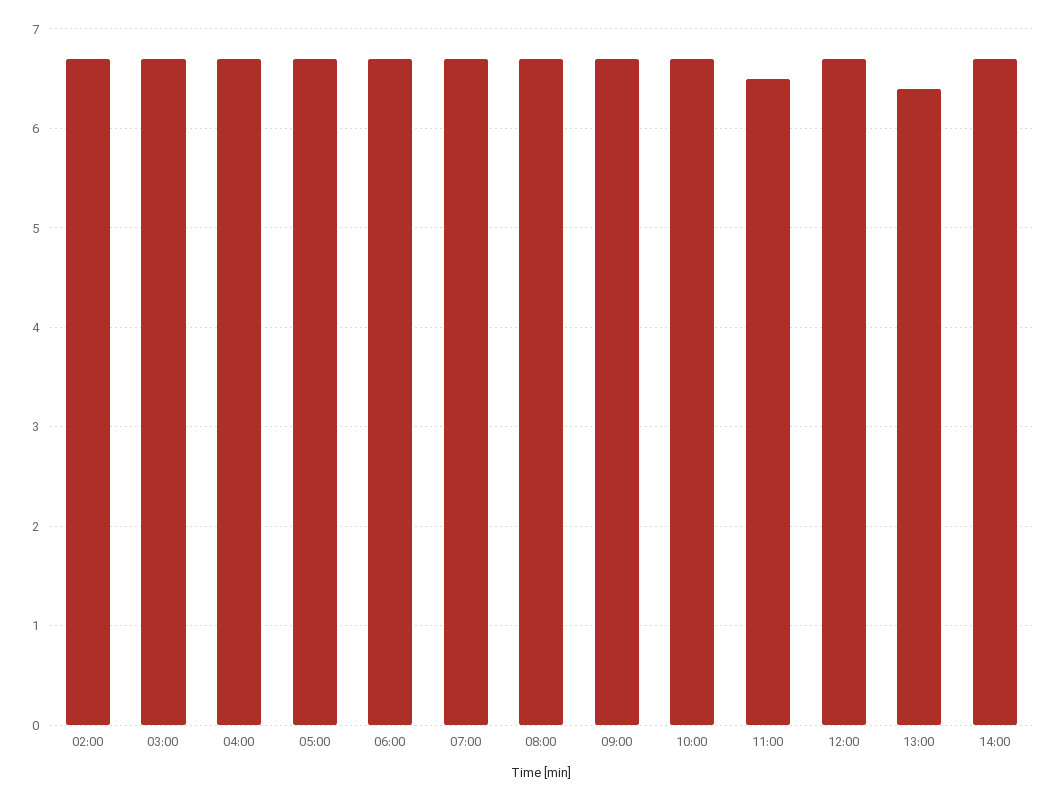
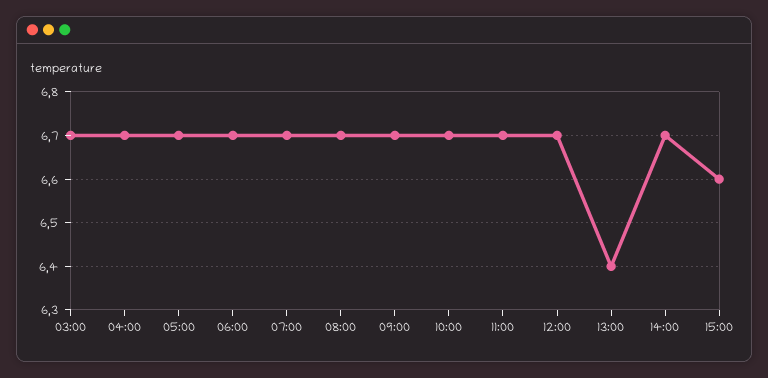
02:00: 6.7 -> none
11:00: 6.5 -> 6.7
15:00: none -> 6.6

